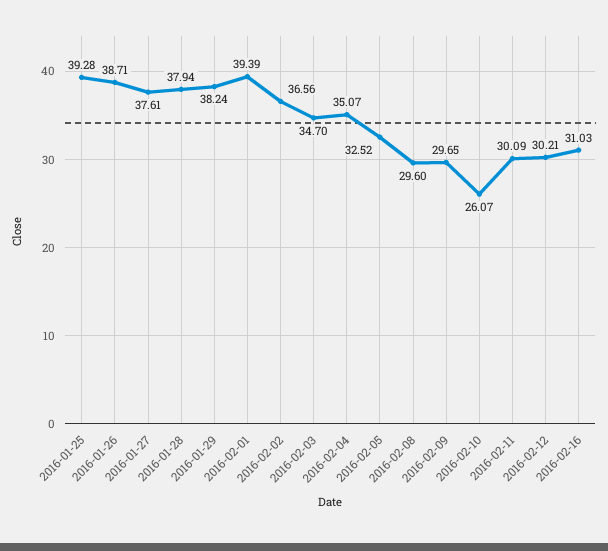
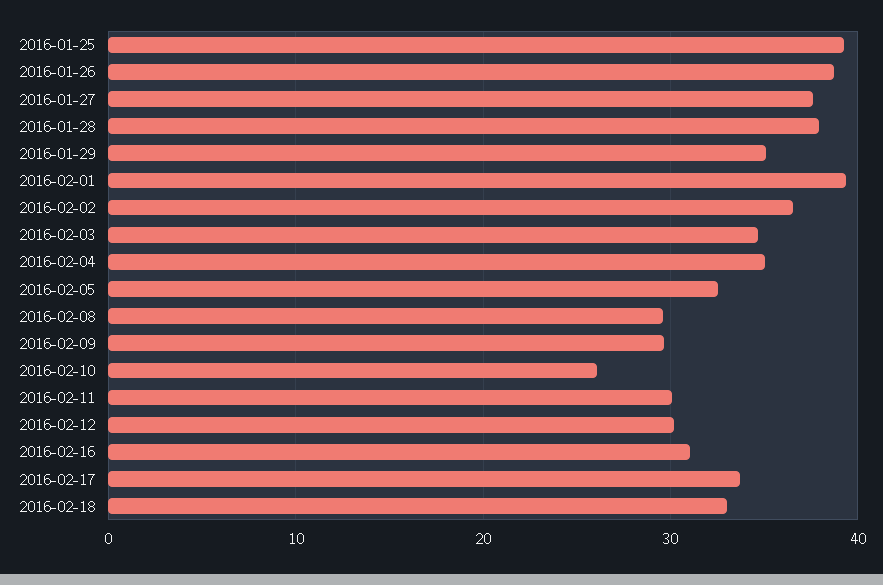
2016-01-29: 38.24 -> 35
2016-02-17: none -> 34
2016-02-18: none -> 33

